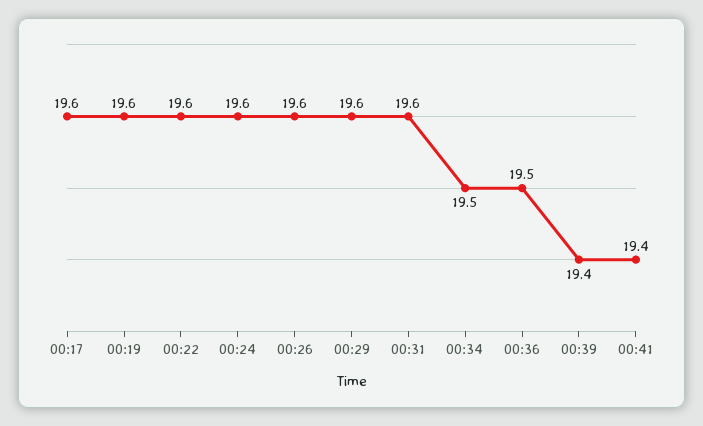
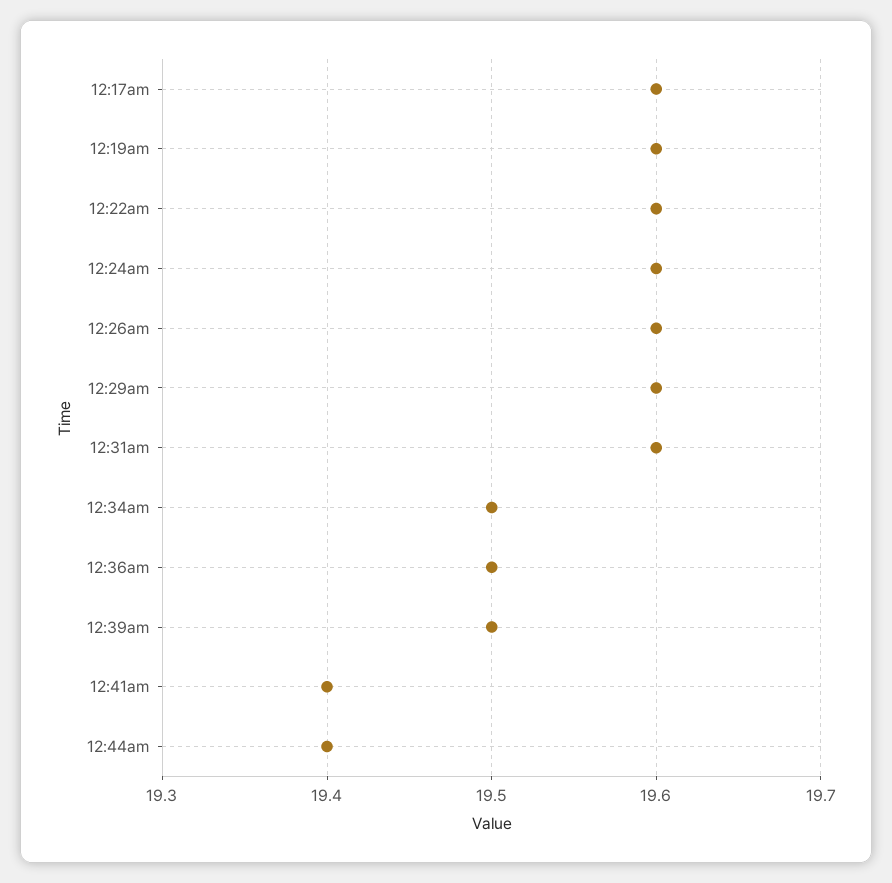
00:39: 19.4 -> 19.5
12:44am: none -> 19.4

